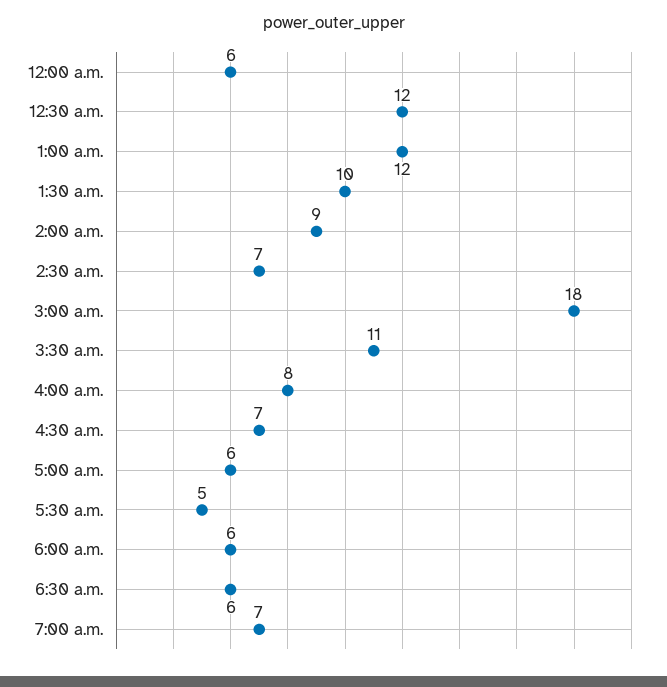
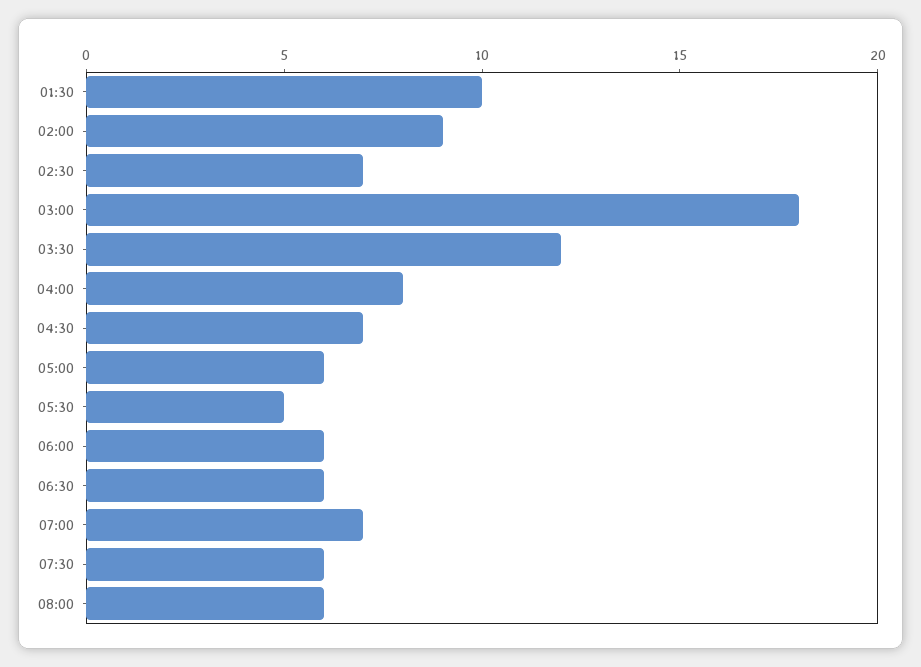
12:00 a.m.: 6 -> none
12:30 a.m.: 12 -> none
1:00 a.m.: 12 -> none
3:30 a.m.: 11 -> 12
07:30: none -> 6
08:00: none -> 6

